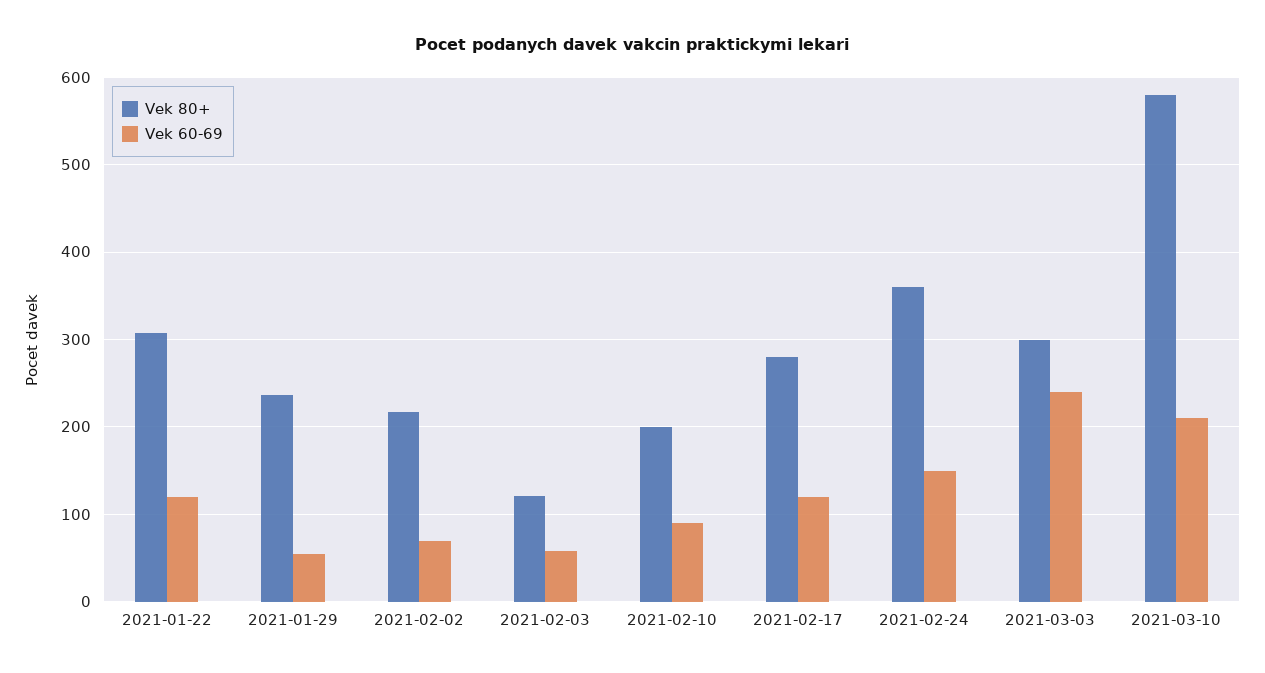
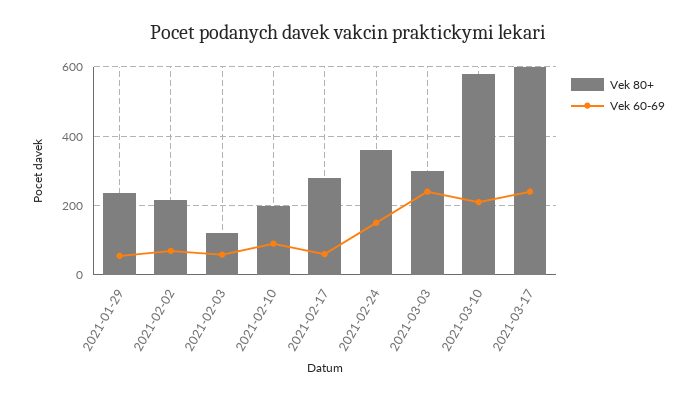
Vek 80+, 2021-01-22: 310 -> none
Vek 60-69, 2021-01-22: 120 -> none
Vek 60-69, 2021-02-17: 120 -> 60
Vek 80+, 2021-03-17: none -> 600
Vek 60-69, 2021-03-17: none -> 240

